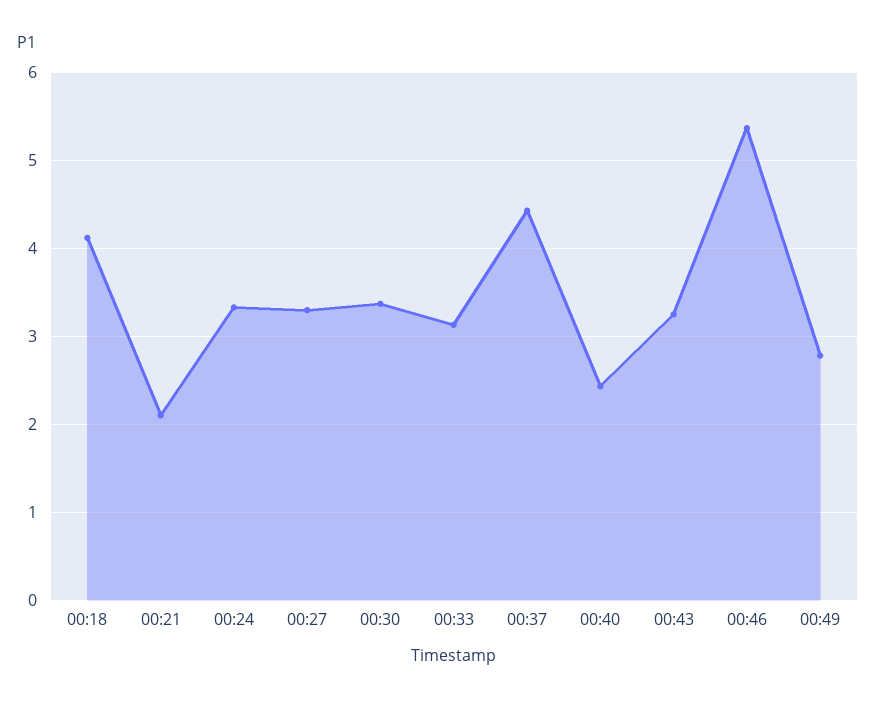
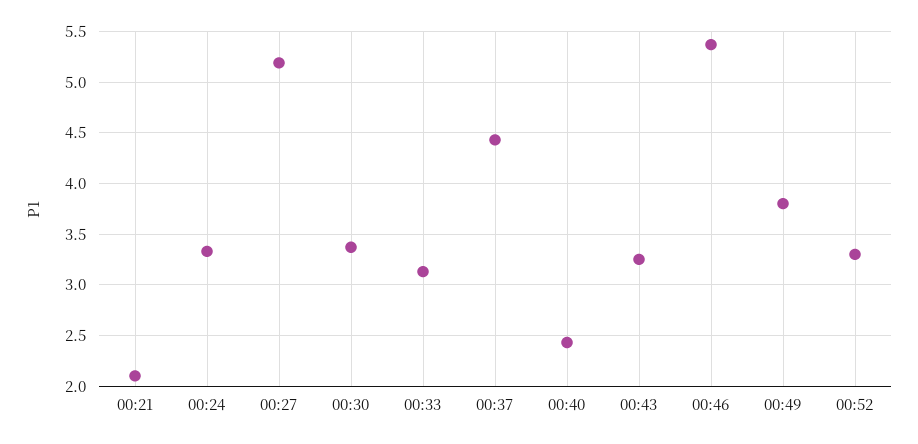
00:18: 4.1 -> none
00:27: 3.3 -> 5.2
00:49: 2.8 -> 3.8
00:52: none -> 3.3

